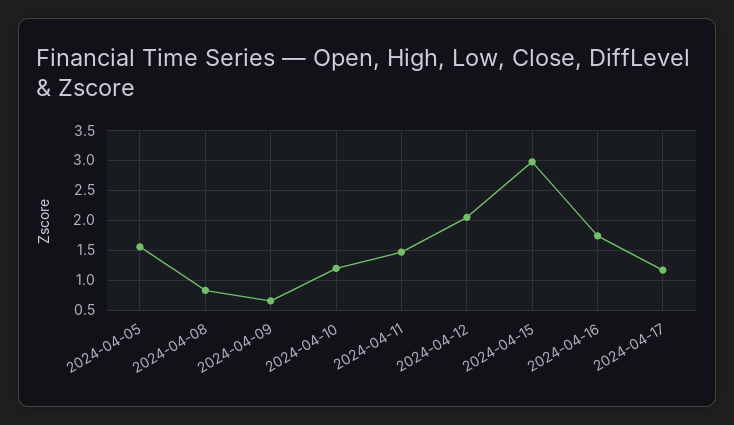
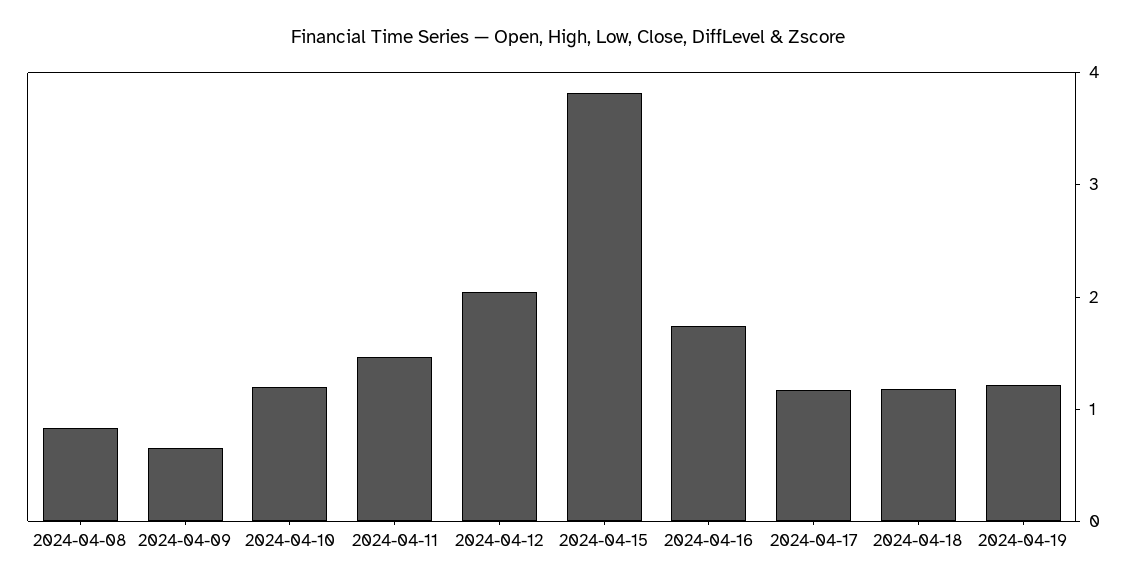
2024-04-05: 1.5 -> none
2024-04-15: 3 -> 3.8
2024-04-18: none -> 1.2
2024-04-19: none -> 1.2

